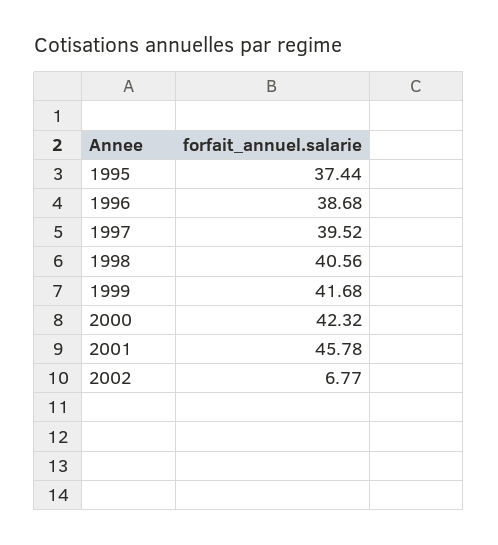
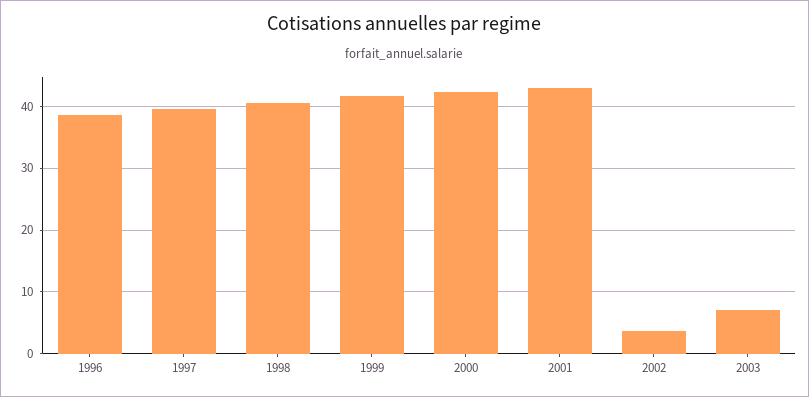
1995: 37.44 -> none
2001: 45.78 -> 43
2002: 6.77 -> 4
2003: none -> 7

